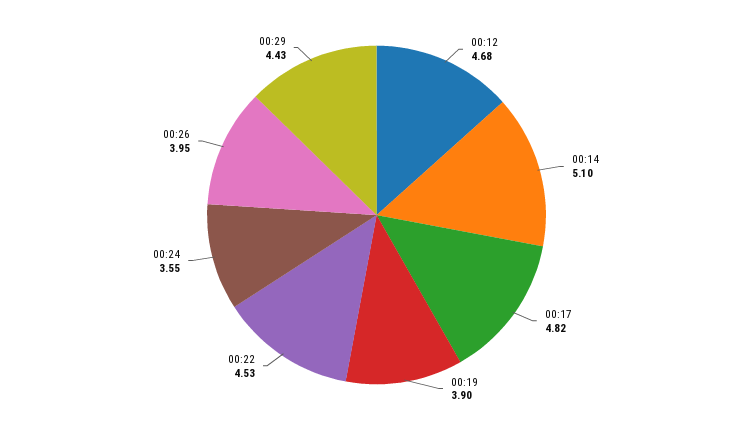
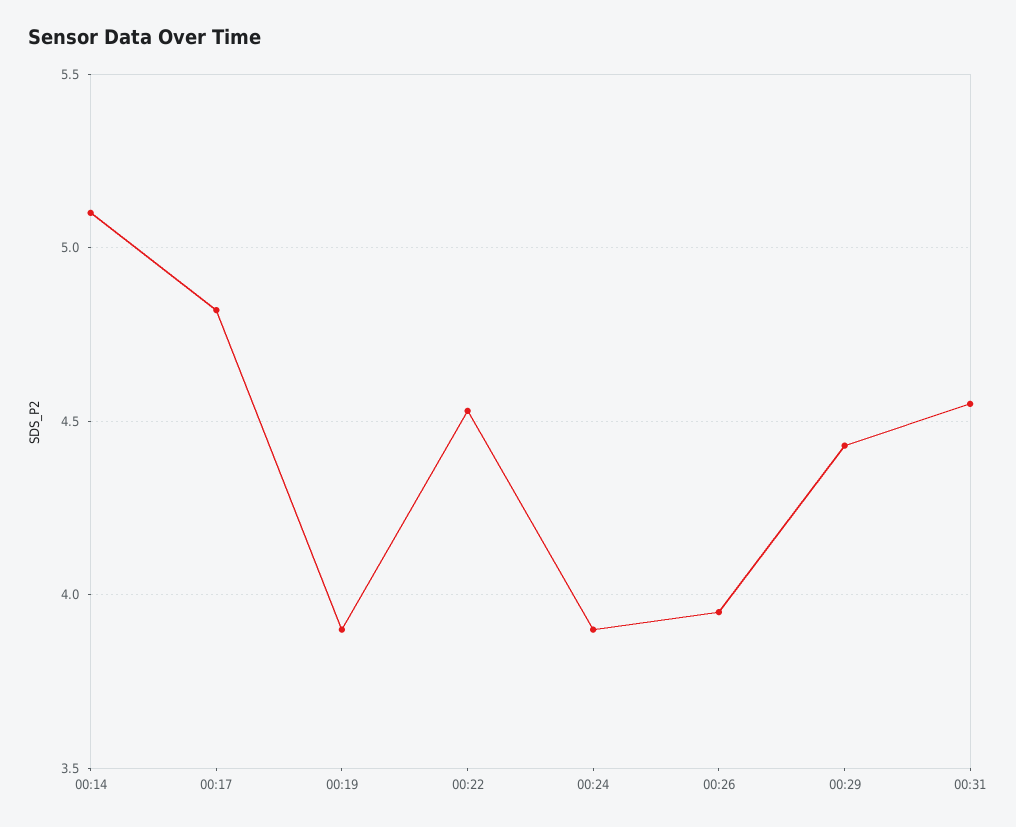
00:12: 4.68 -> none
00:24: 3.55 -> 3.9
00:31: none -> 4.55

